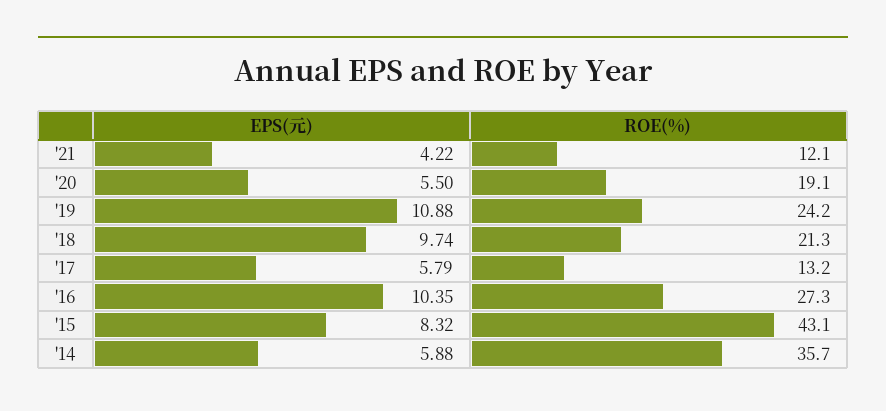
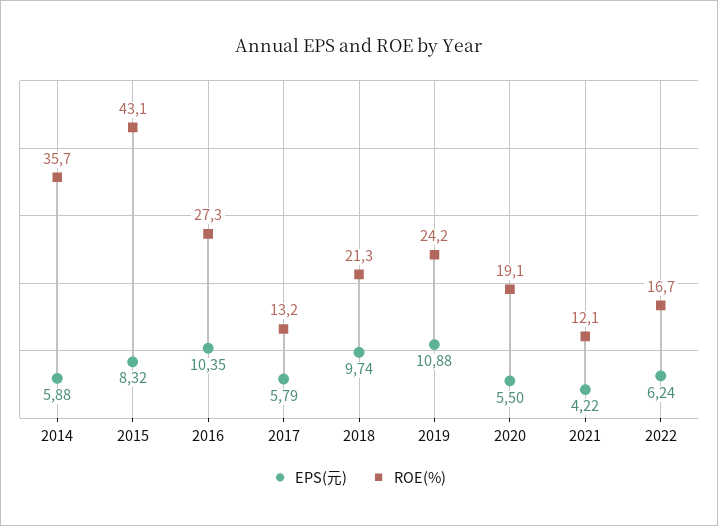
EPS(元), 2022: none -> 6.24
ROE(%), 2022: none -> 16.7

